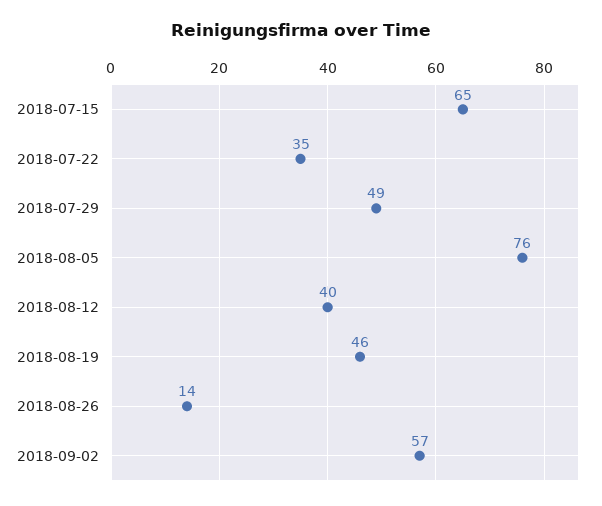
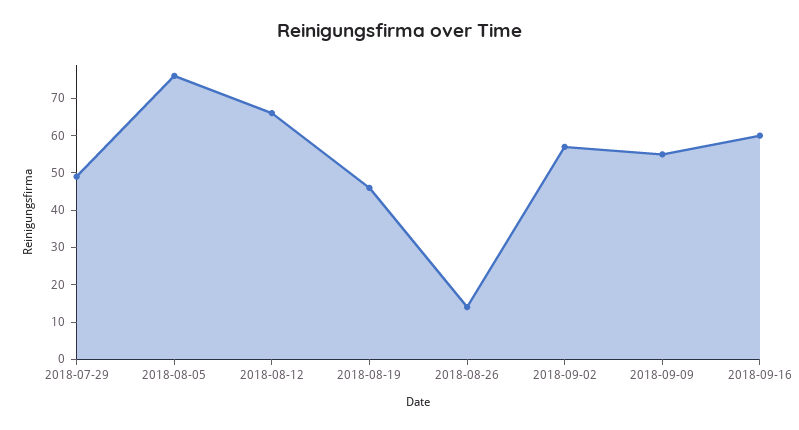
2018-07-15: 65 -> none
2018-07-22: 35 -> none
2018-08-12: 40 -> 65
2018-09-09: none -> 55
2018-09-16: none -> 60

